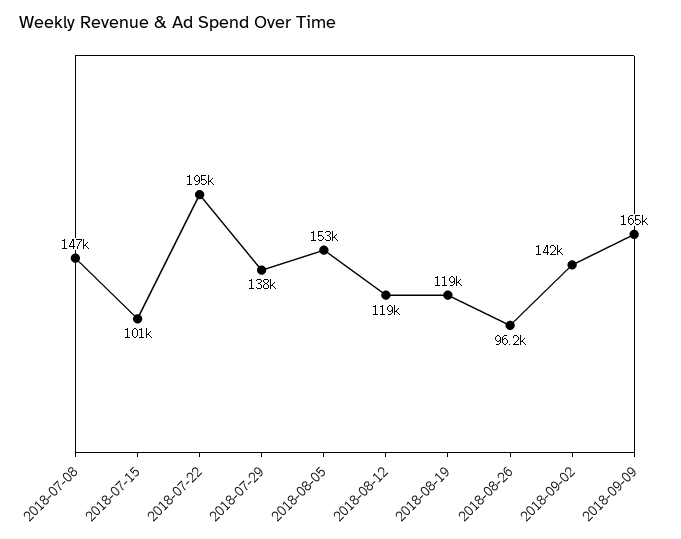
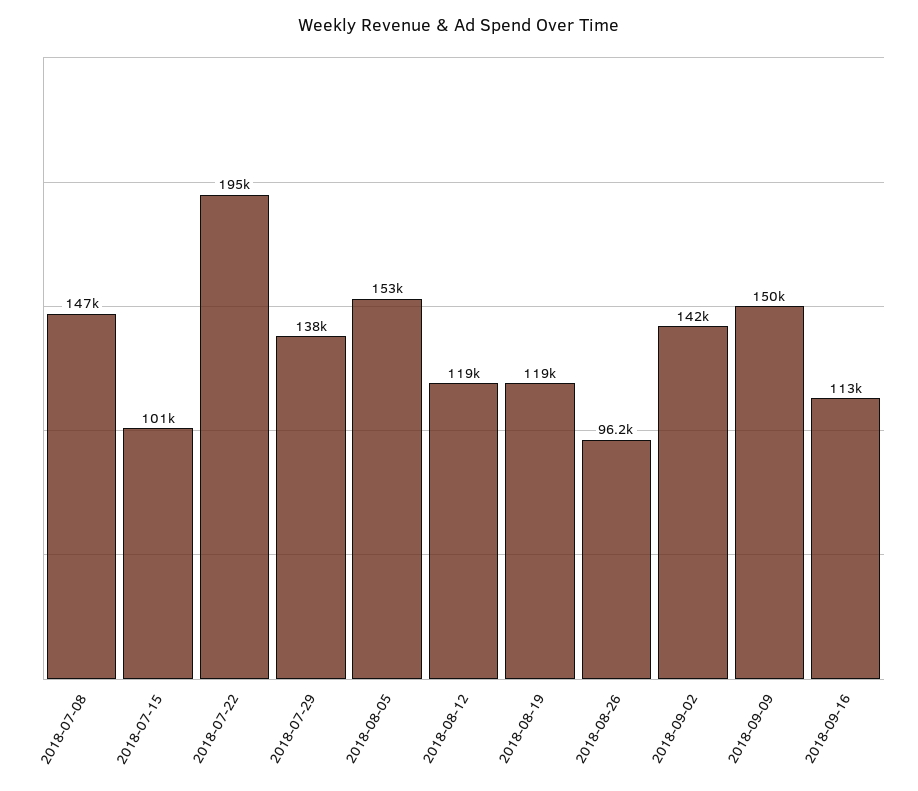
2018-09-09: 165000 -> 150000
2018-09-16: none -> 113000

